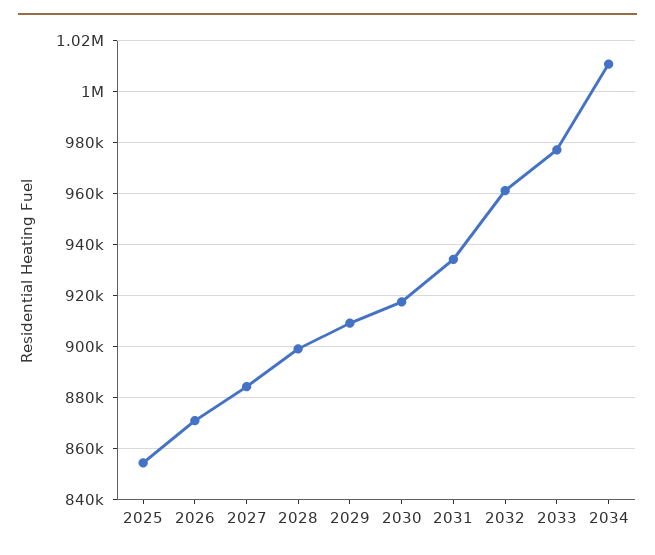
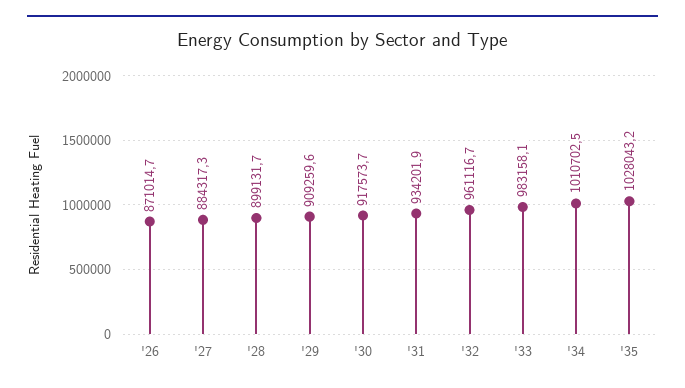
2025: 855000 -> none
2033: 977500 -> 983158.1
'35: none -> 1028043.2

